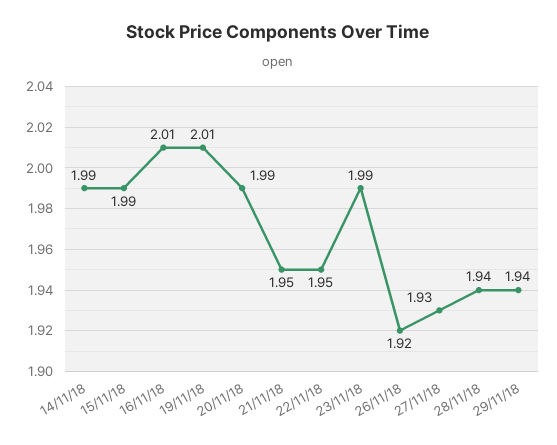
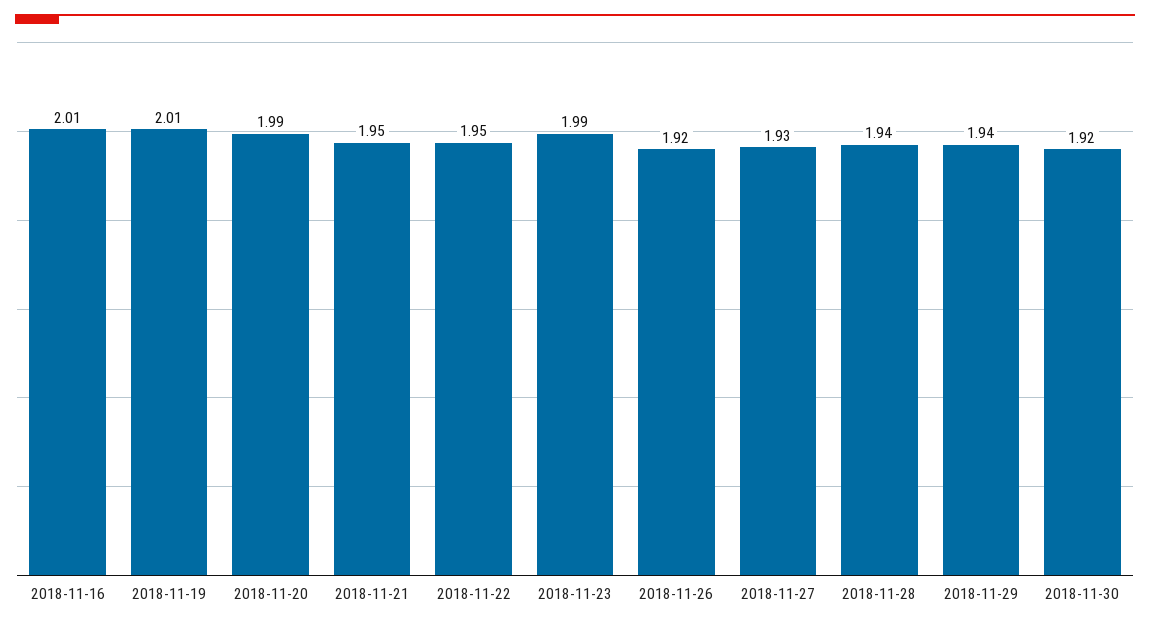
14/11/18: 1.99 -> none
15/11/18: 1.99 -> none
2018-11-30: none -> 1.92

